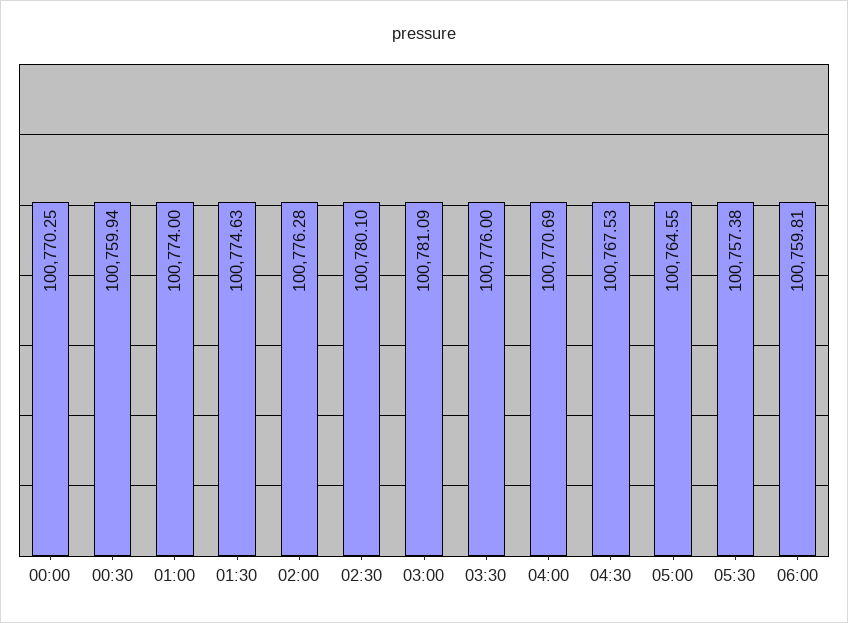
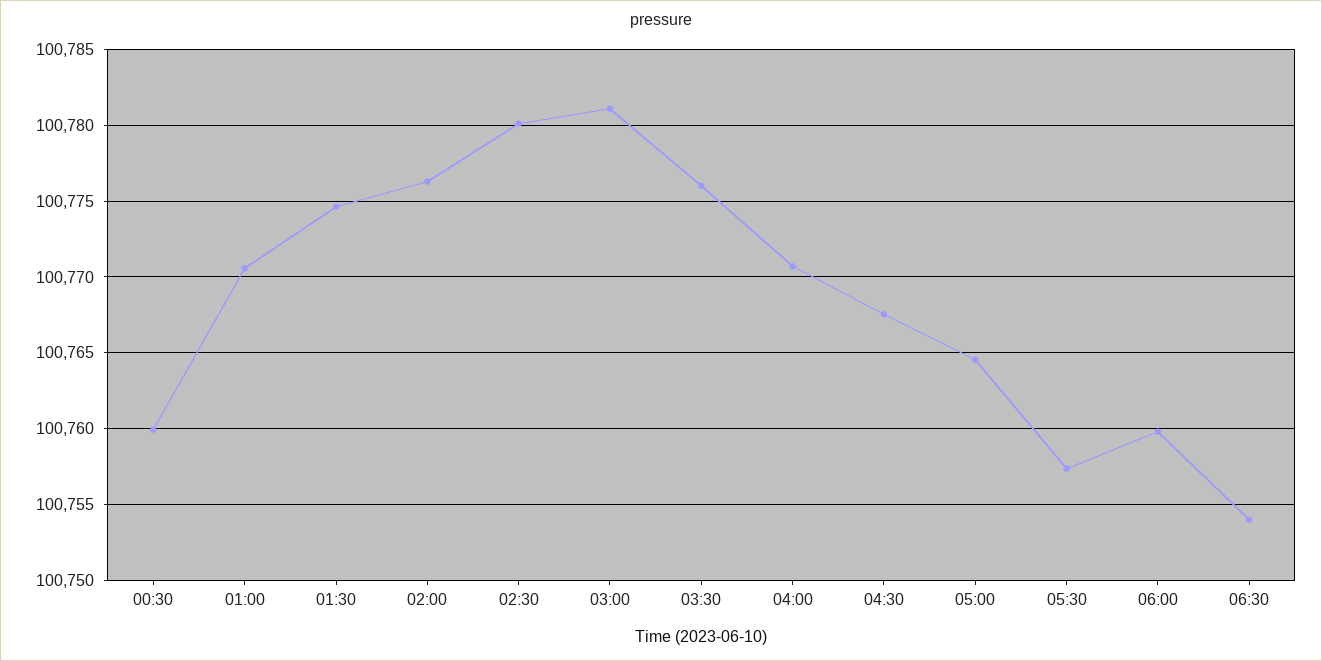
00:00: 100770.25 -> none
01:00: 100774 -> 100770.5
06:30: none -> 100754

